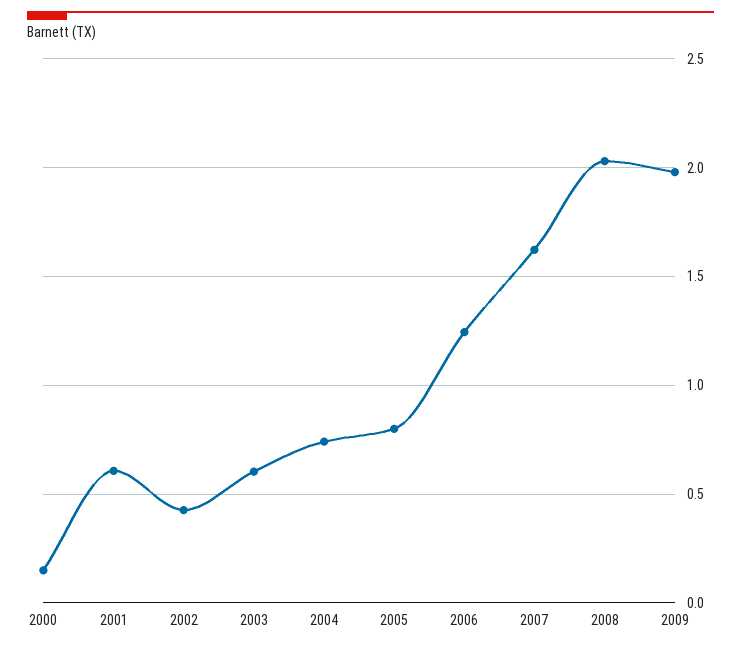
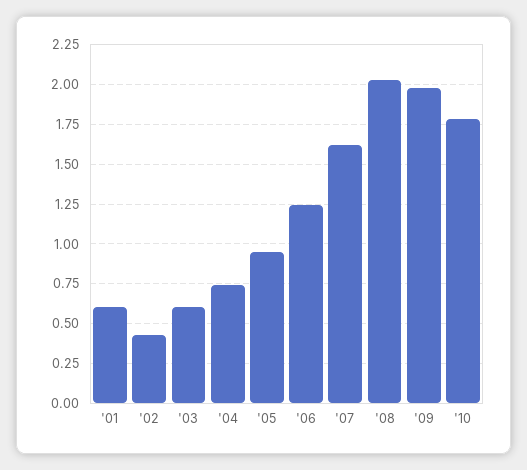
2000: 0.15 -> none
2005: 0.8 -> 0.95
'10: none -> 1.8

